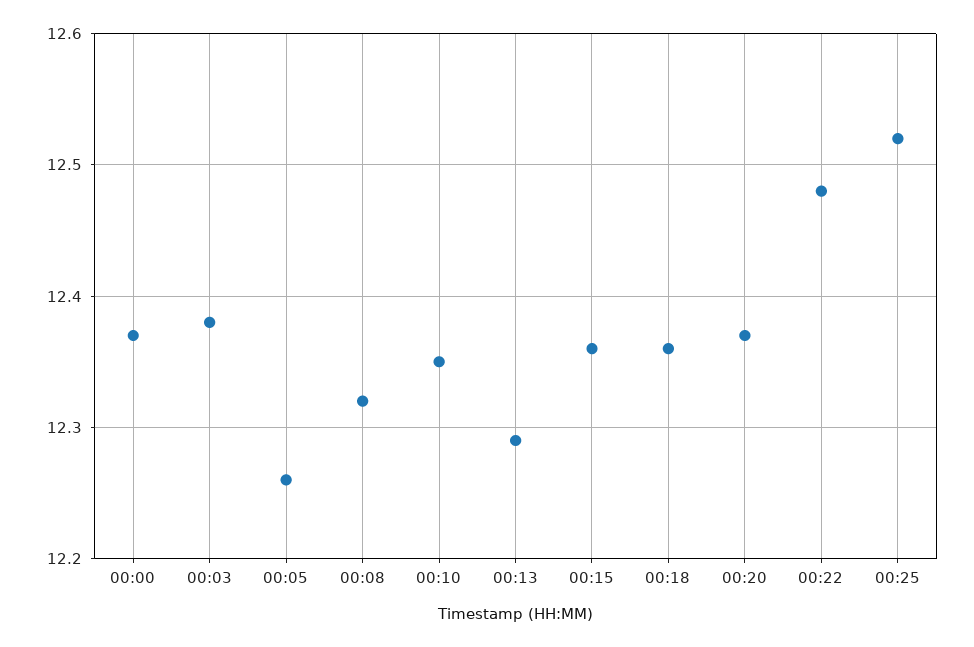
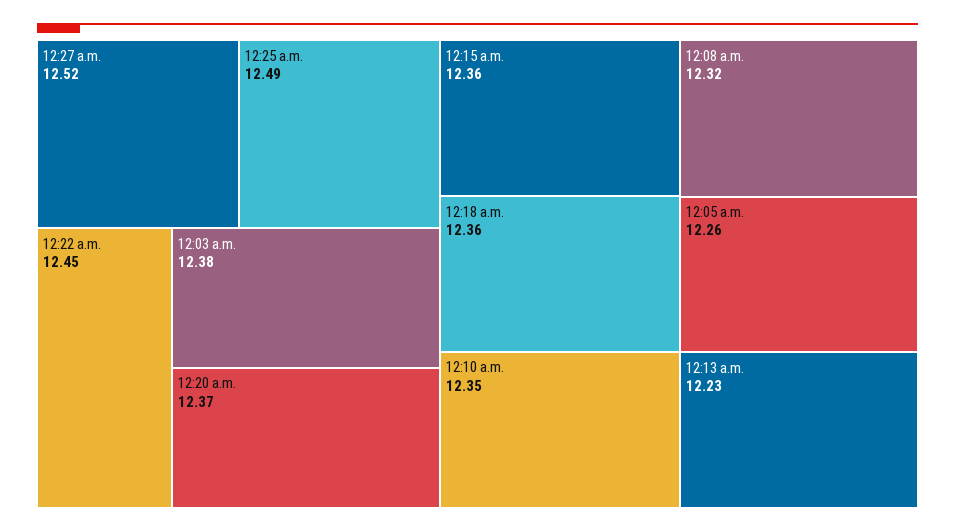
00:00: 12.37 -> none
00:13: 12.29 -> 12.23
00:22: 12.48 -> 12.45
00:25: 12.52 -> 12.49
12:27 a.m.: none -> 12.52

